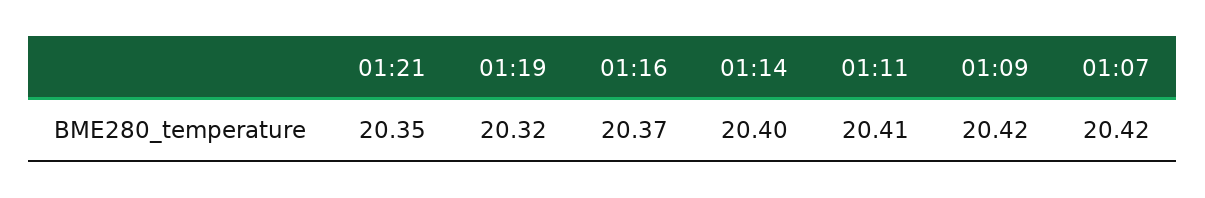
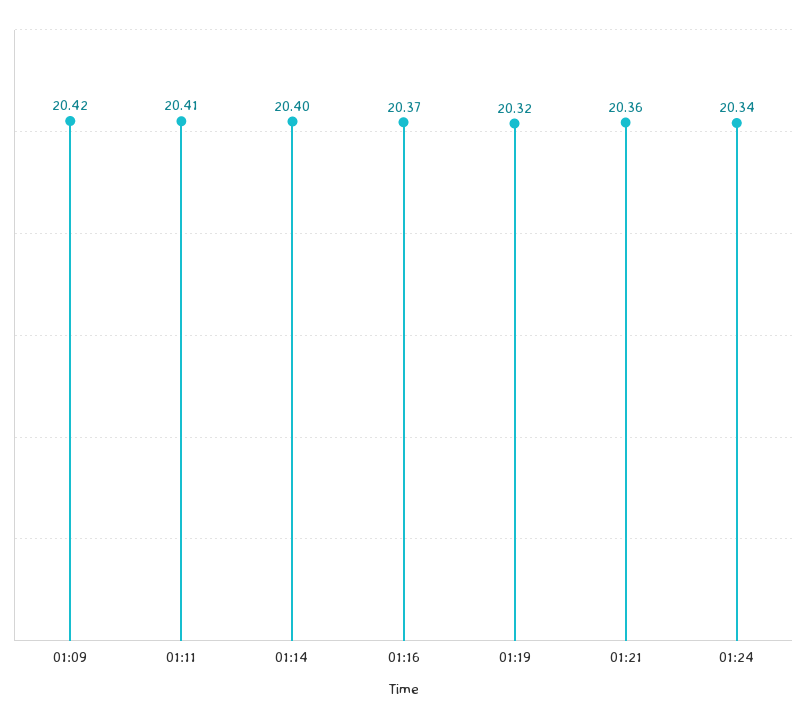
01:21: 20.35 -> 20.36
01:07: 20.42 -> none
01:24: none -> 20.34

